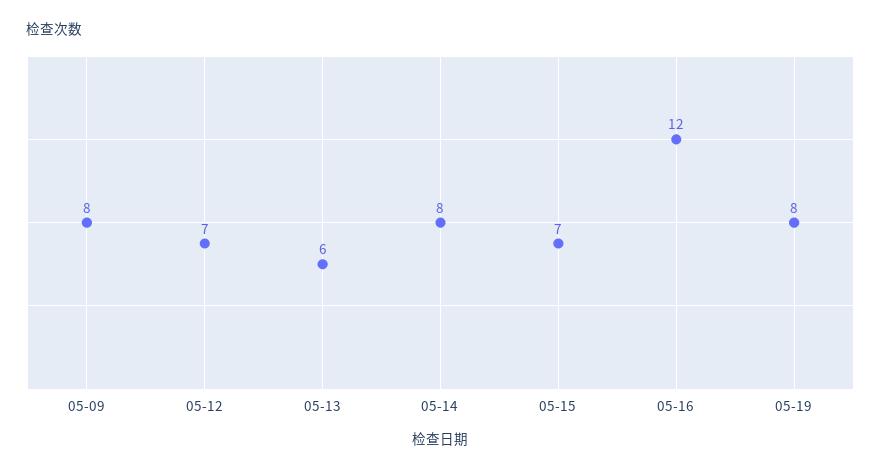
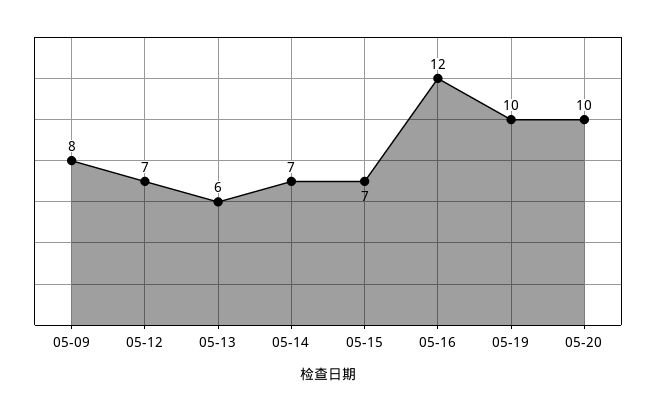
05-14: 8 -> 7
05-19: 8 -> 10
05-20: none -> 10

